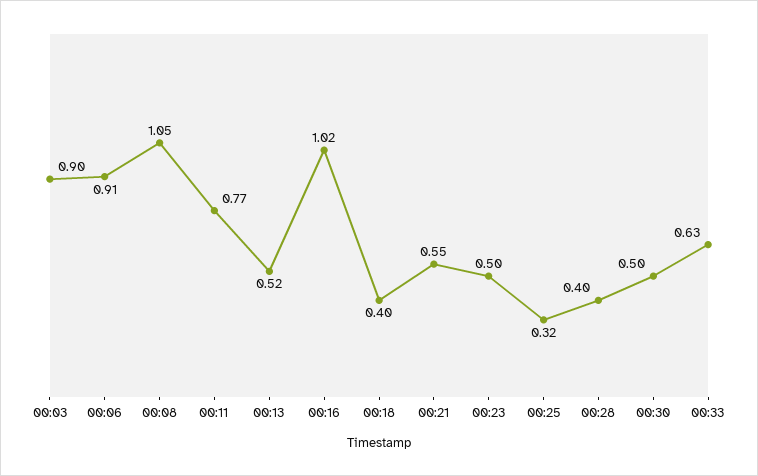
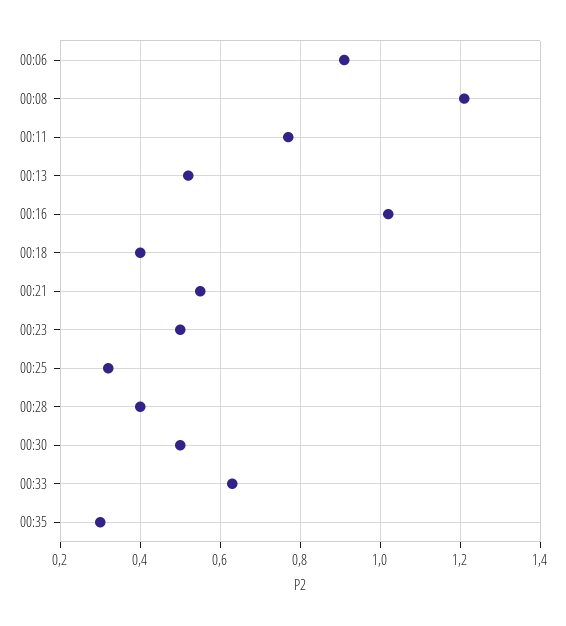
00:03: 0.9 -> none
00:08: 1.05 -> 1.2
00:35: none -> 0.3

